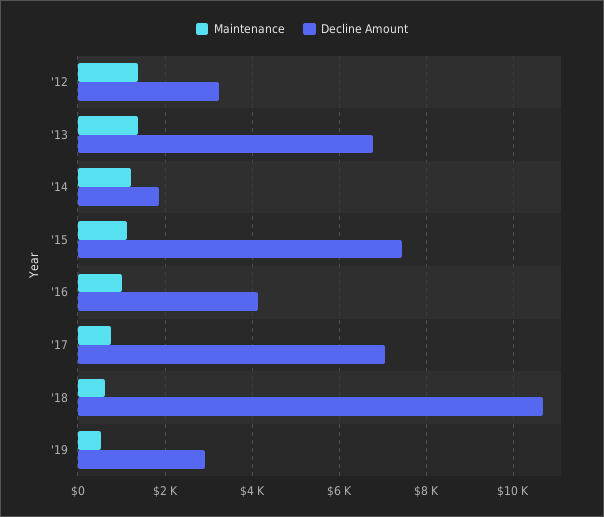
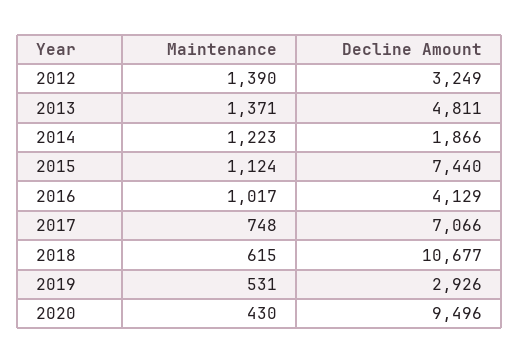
Decline Amount, '13: 6800 -> 4811
Maintenance, 2020: none -> 430
Decline Amount, 2020: none -> 9496

